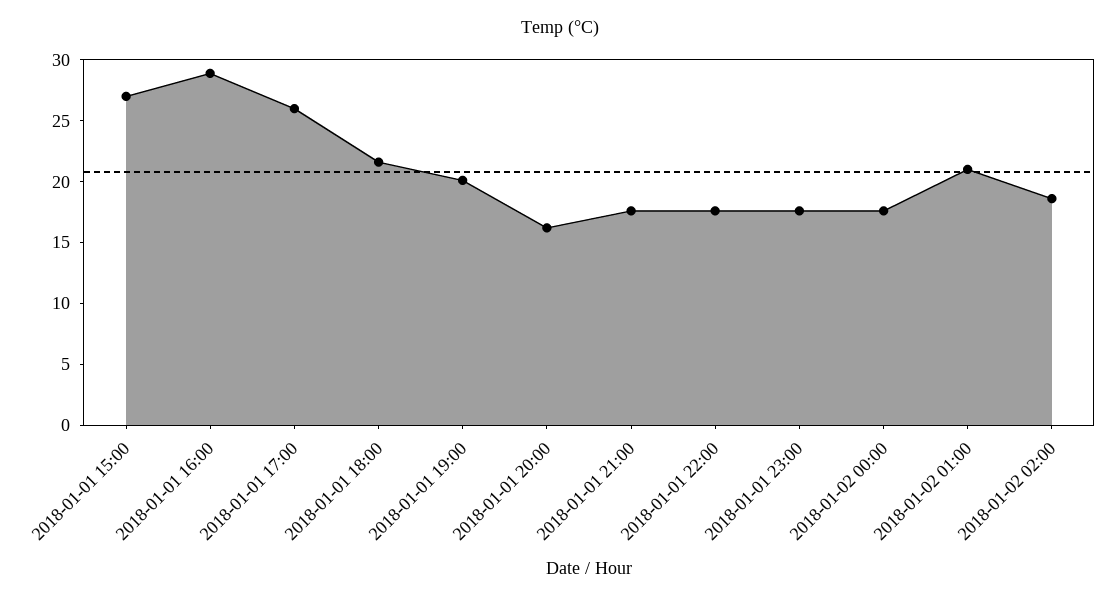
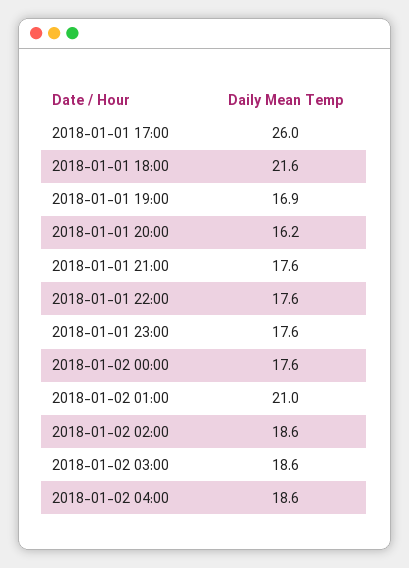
2018-01-01 15:00: 27 -> none
2018-01-01 16:00: 29 -> none
2018-01-01 19:00: 20 -> 16.9
2018-01-02 03:00: none -> 18.6
2018-01-02 04:00: none -> 18.6

